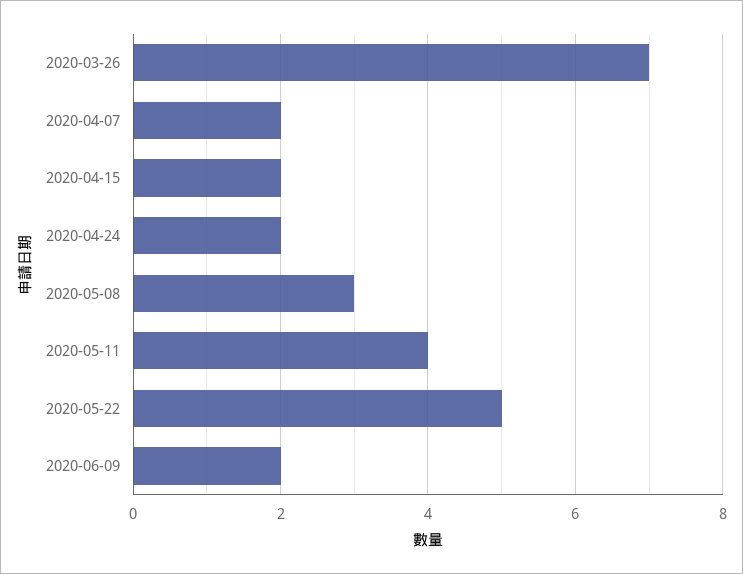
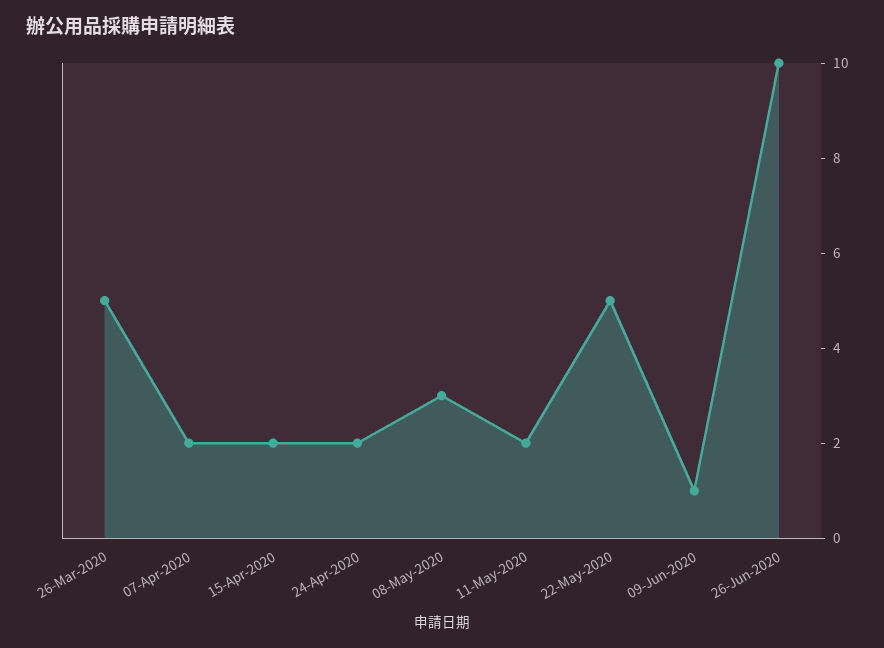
2020-03-26: 7 -> 5
2020-05-11: 4 -> 2
2020-06-09: 2 -> 1
26-Jun-2020: none -> 10

